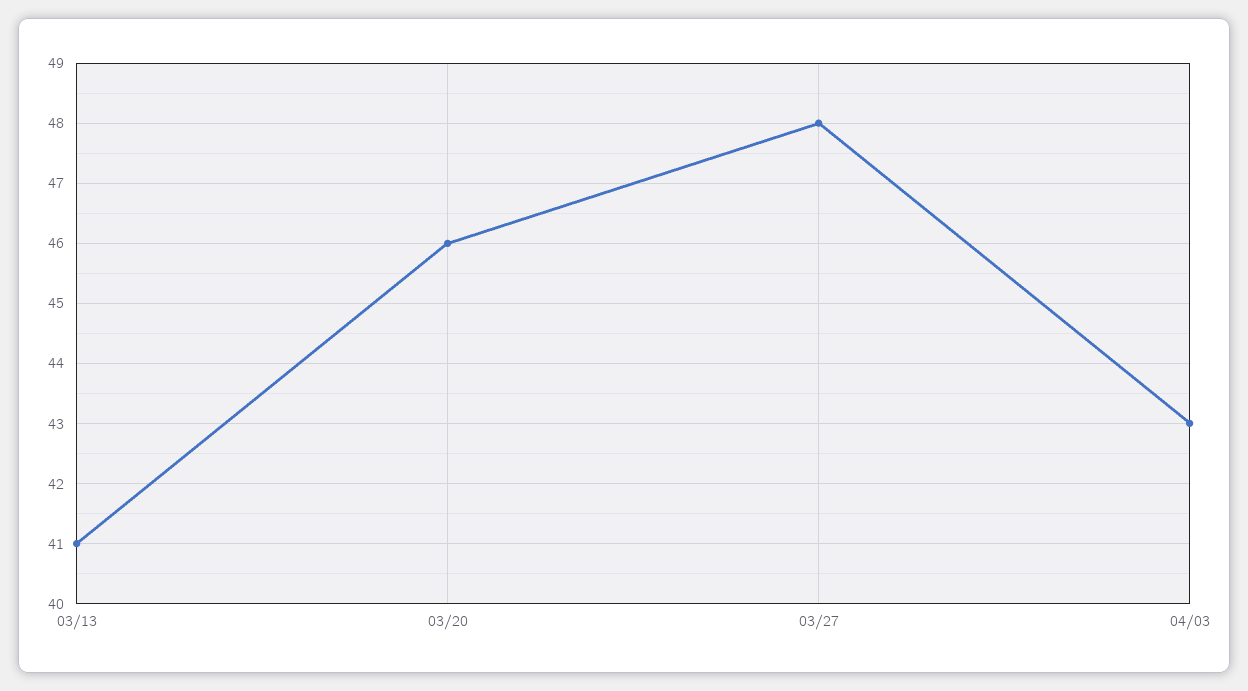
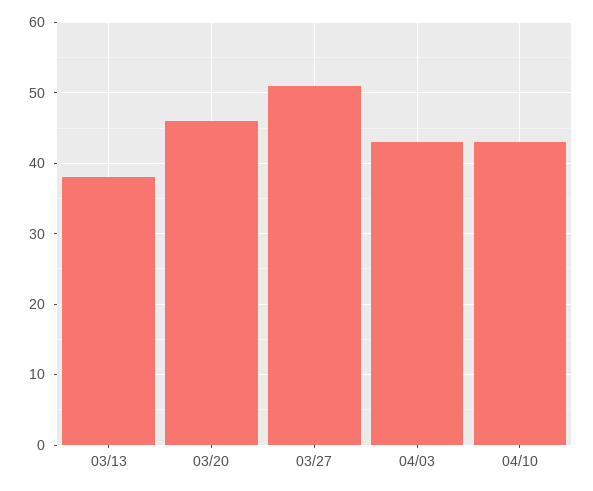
03/13: 41 -> 38
03/27: 48 -> 51
04/10: none -> 43

